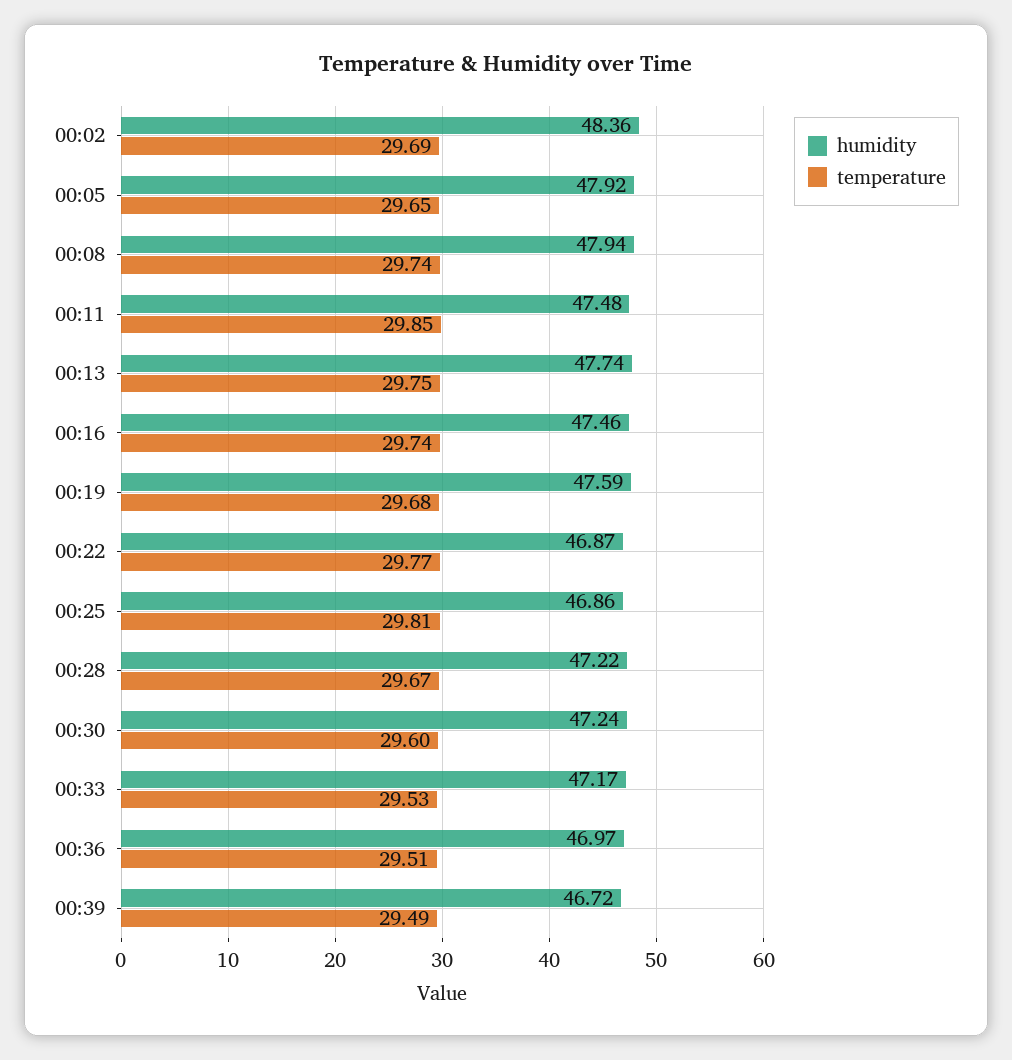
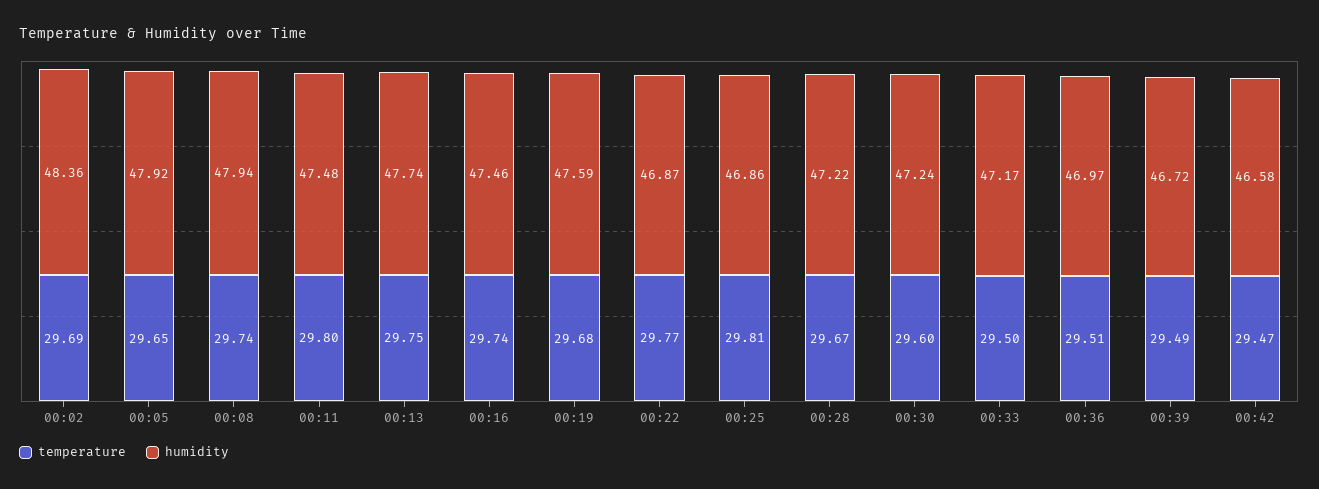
temperature, 00:11: 29.85 -> 29.8
temperature, 00:33: 29.53 -> 29.5
temperature, 00:42: none -> 29.47
humidity, 00:42: none -> 46.58

